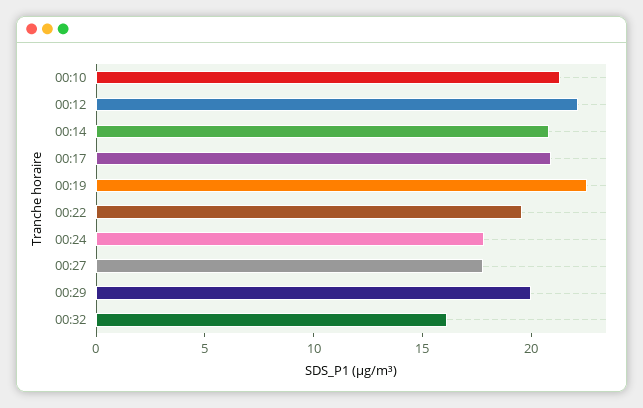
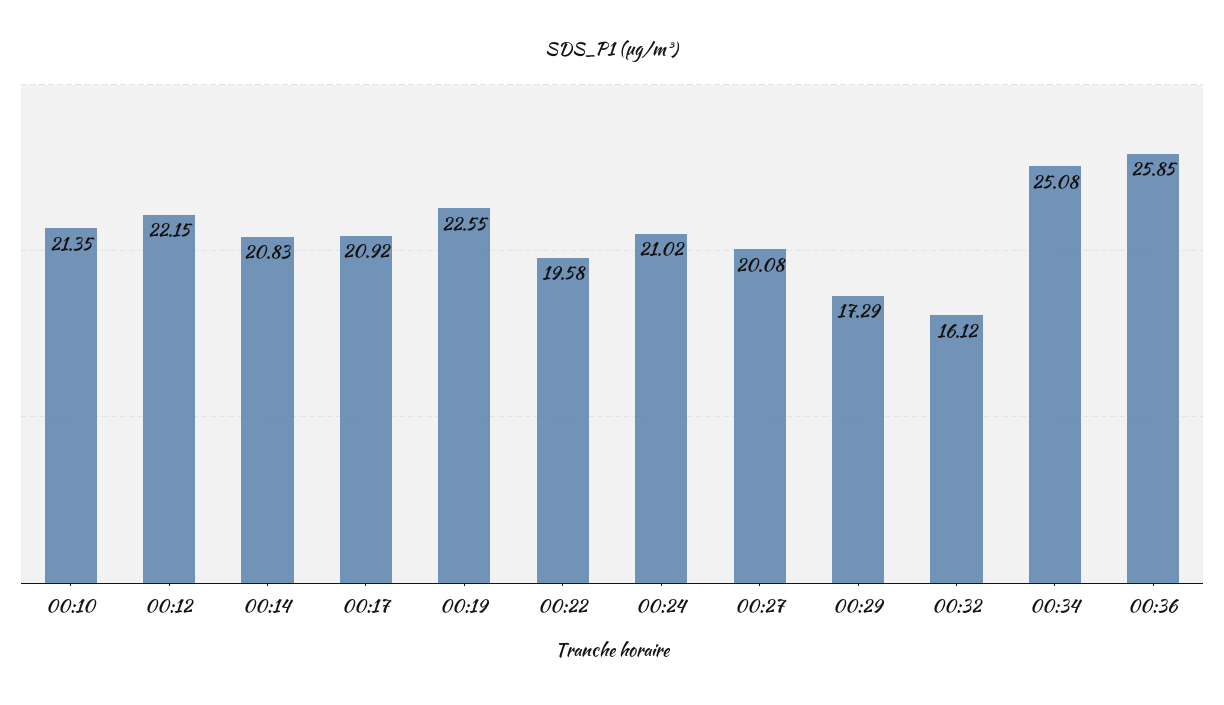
00:24: 18 -> 21.02
00:27: 18 -> 20.08
00:29: 20 -> 17.29
00:34: none -> 25.08
00:36: none -> 25.85

